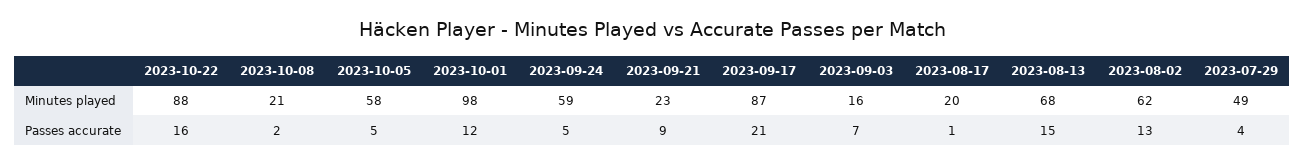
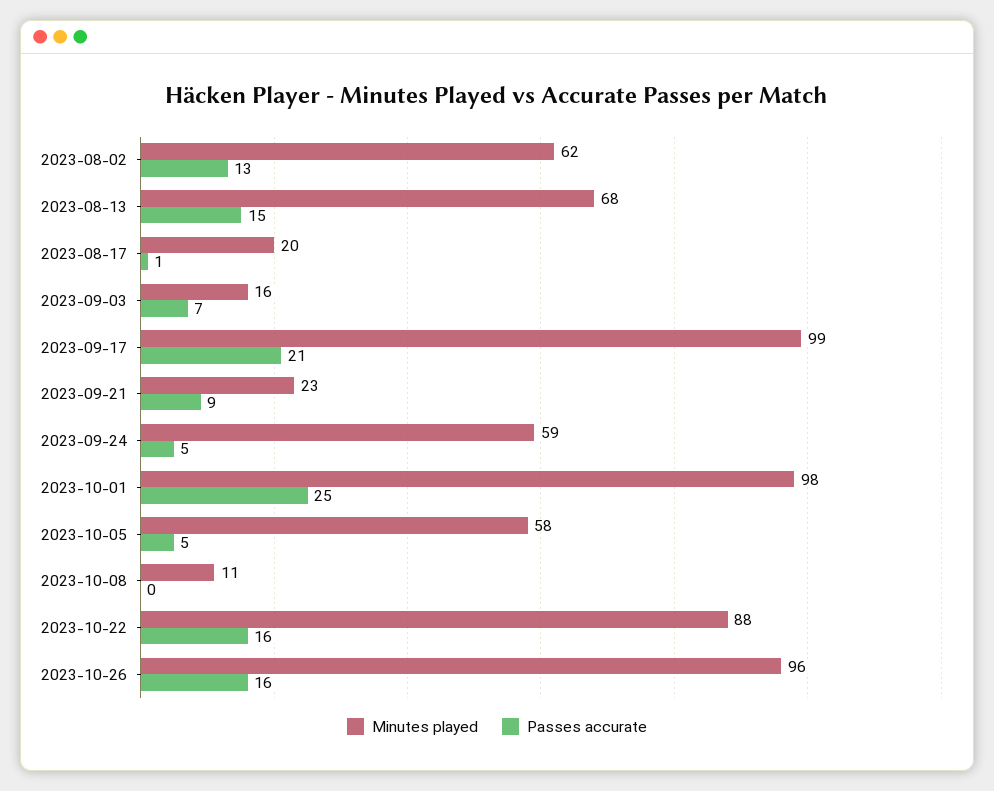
Minutes played, 2023-10-08: 21 -> 11
Minutes played, 2023-09-17: 87 -> 99
Minutes played, 2023-07-29: 49 -> none
Passes accurate, 2023-10-08: 2 -> 0
Passes accurate, 2023-10-01: 12 -> 25
Passes accurate, 2023-07-29: 4 -> none
Minutes played, 2023-10-26: none -> 96
Passes accurate, 2023-10-26: none -> 16

